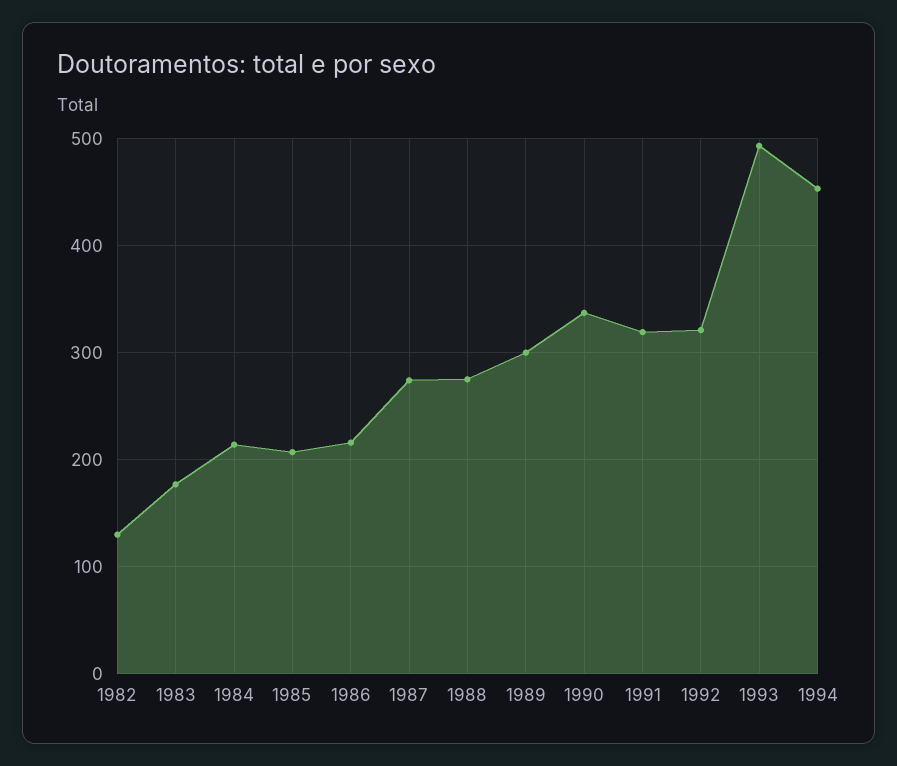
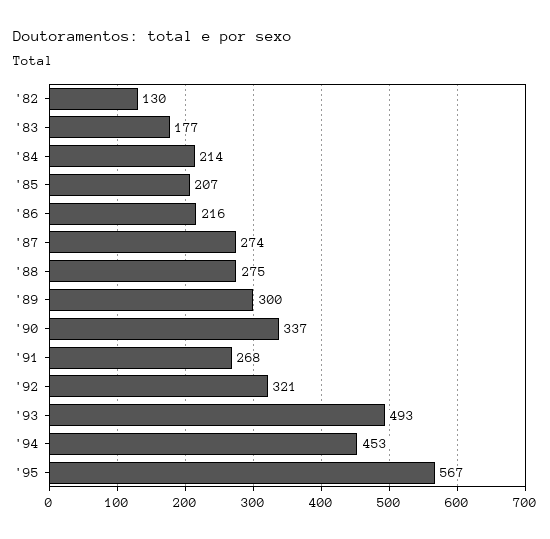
1991: 320 -> 268
'95: none -> 567

